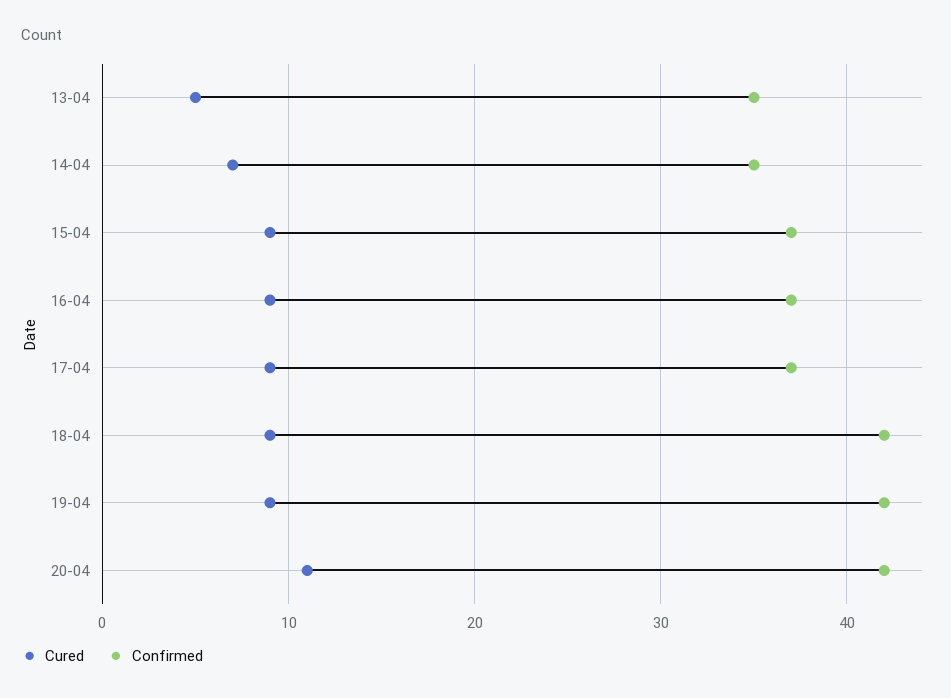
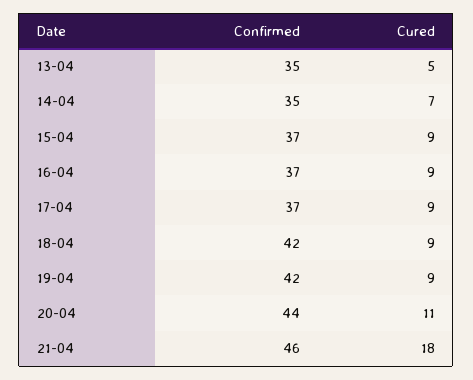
Confirmed, 20-04: 42 -> 44
Confirmed, 21-04: none -> 46
Cured, 21-04: none -> 18

